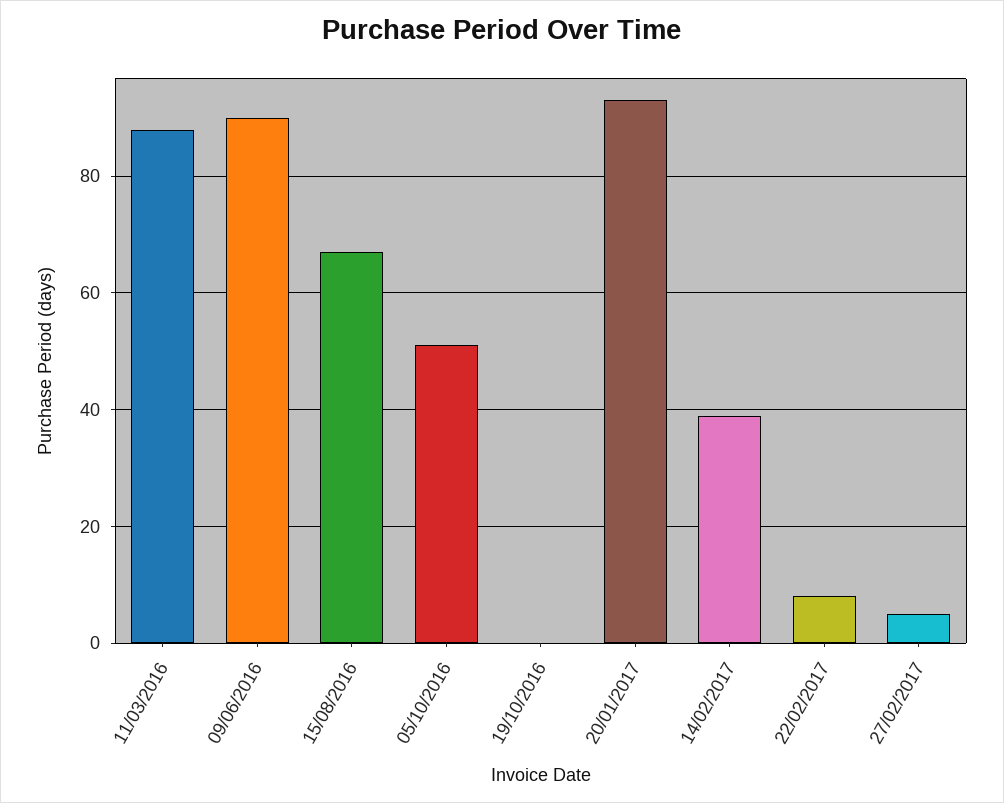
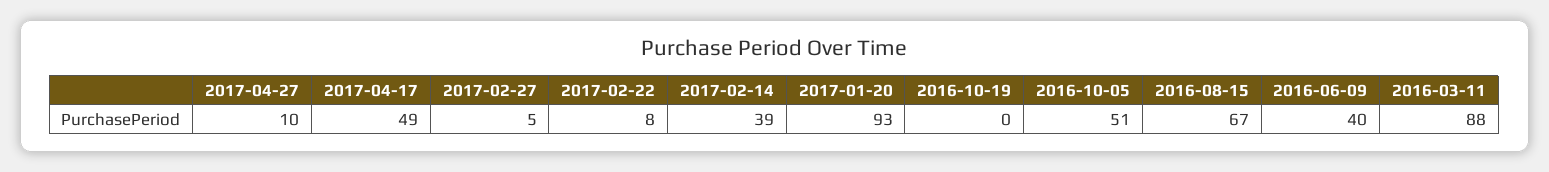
09/06/2016: 90 -> 40
2017-04-27: none -> 10
2017-04-17: none -> 49

